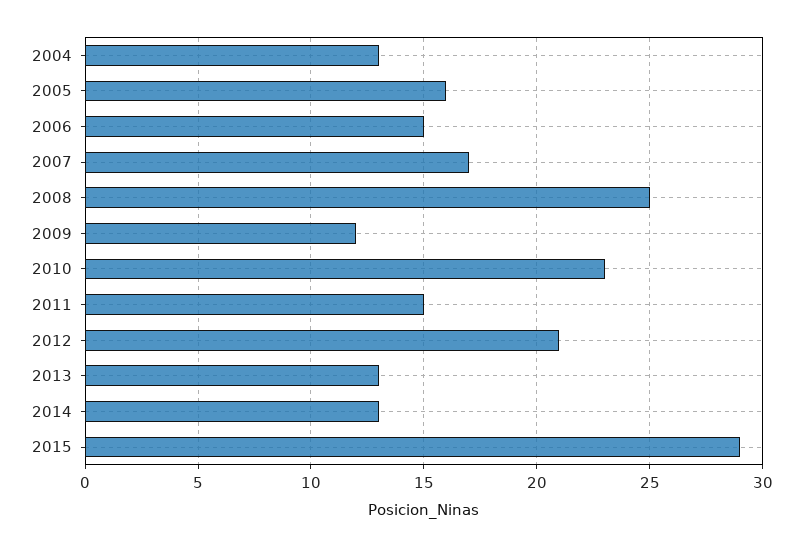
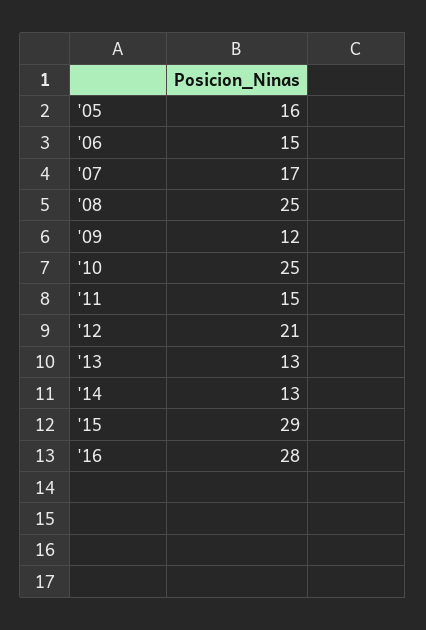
2004: 13 -> none
2010: 23 -> 25
'16: none -> 28

